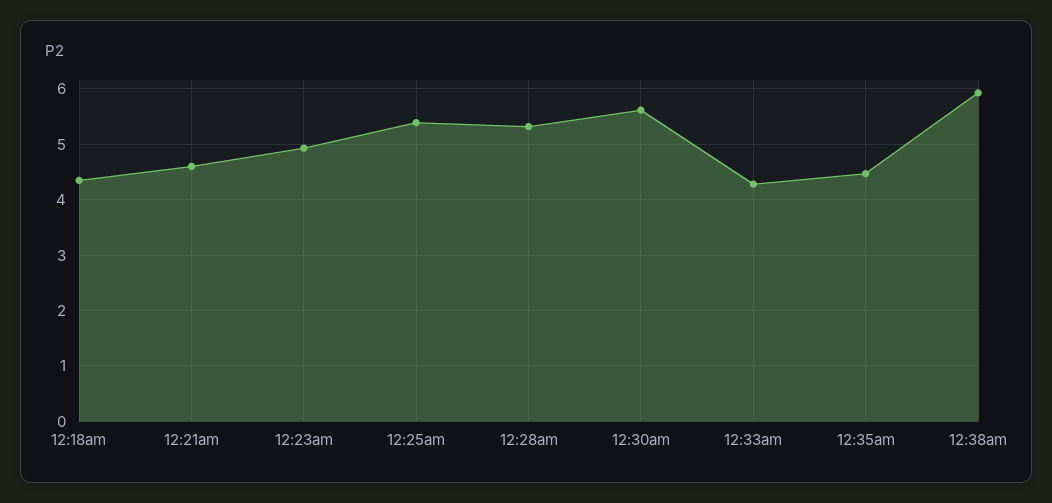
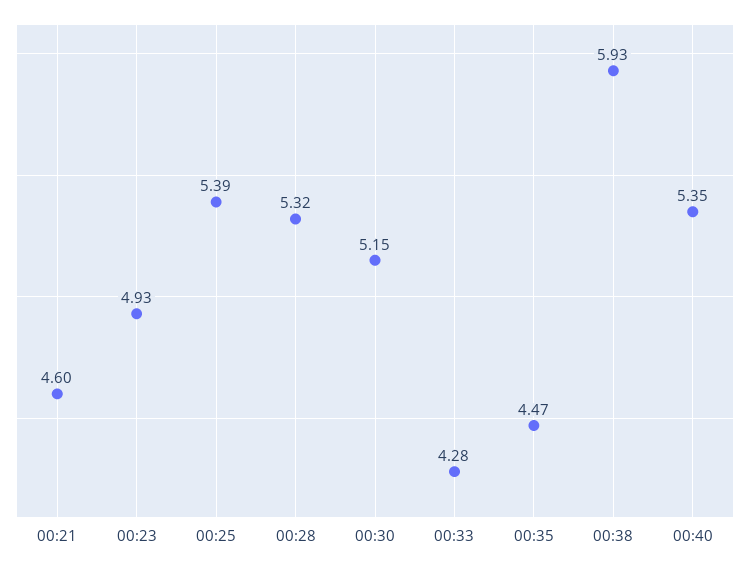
12:18am: 4.4 -> none
12:30am: 5.6 -> 5.15
00:40: none -> 5.35

